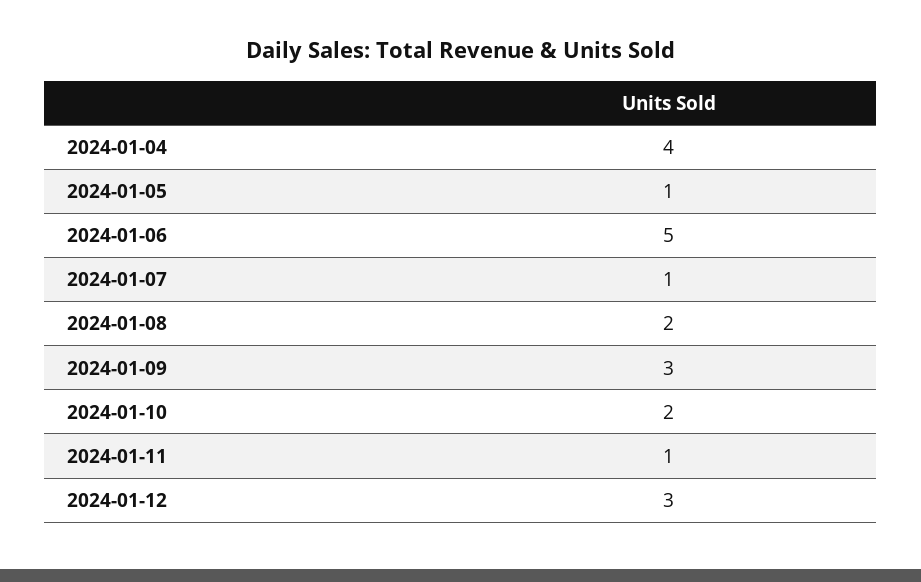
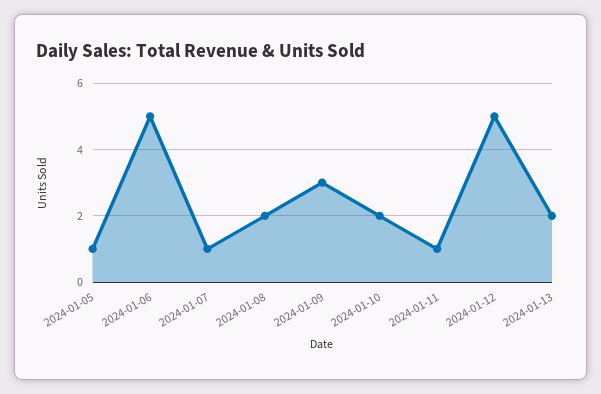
2024-01-04: 4 -> none
2024-01-12: 3 -> 5
2024-01-13: none -> 2

